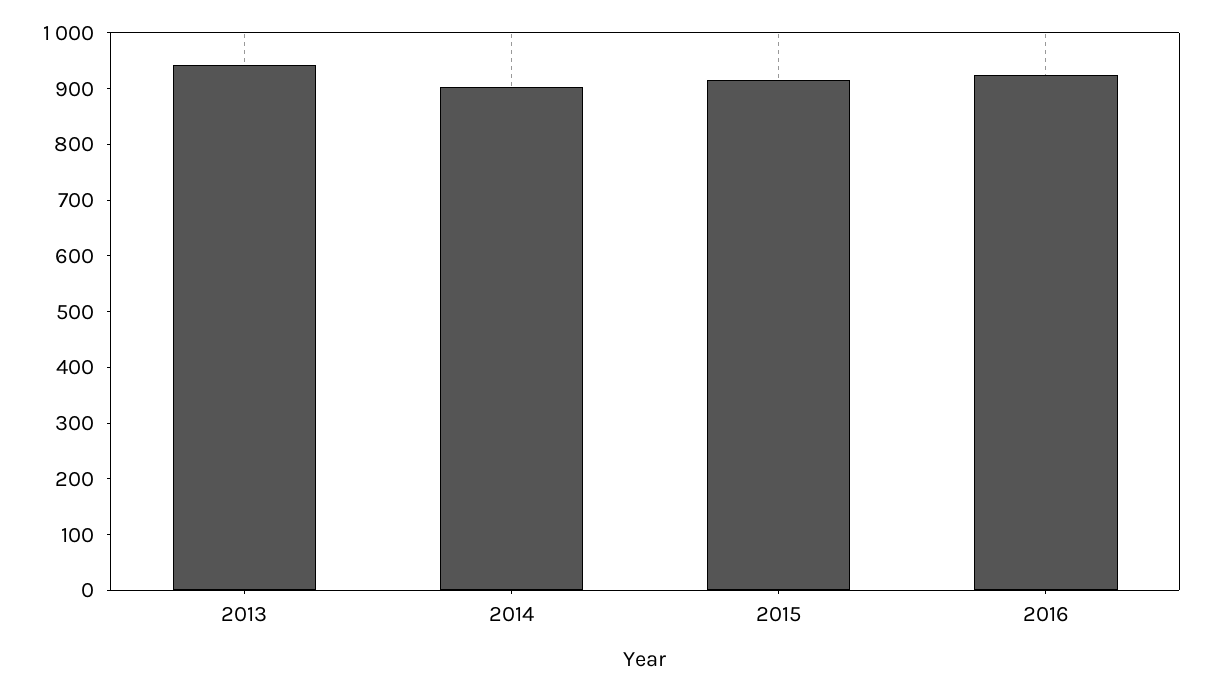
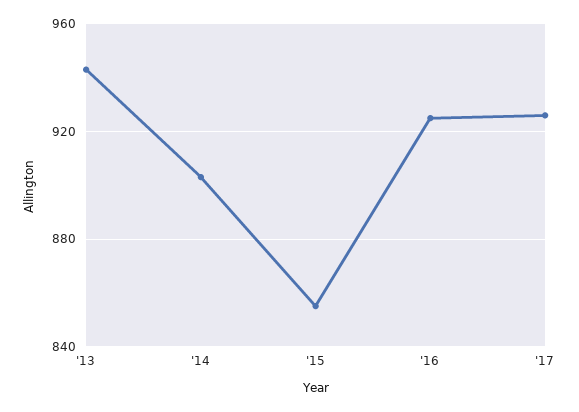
2015: 920 -> 855
'17: none -> 925

